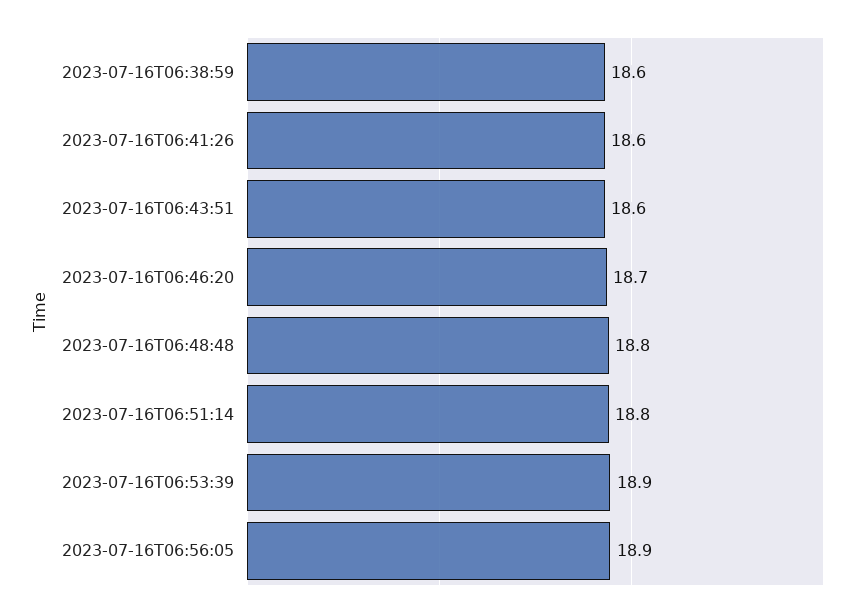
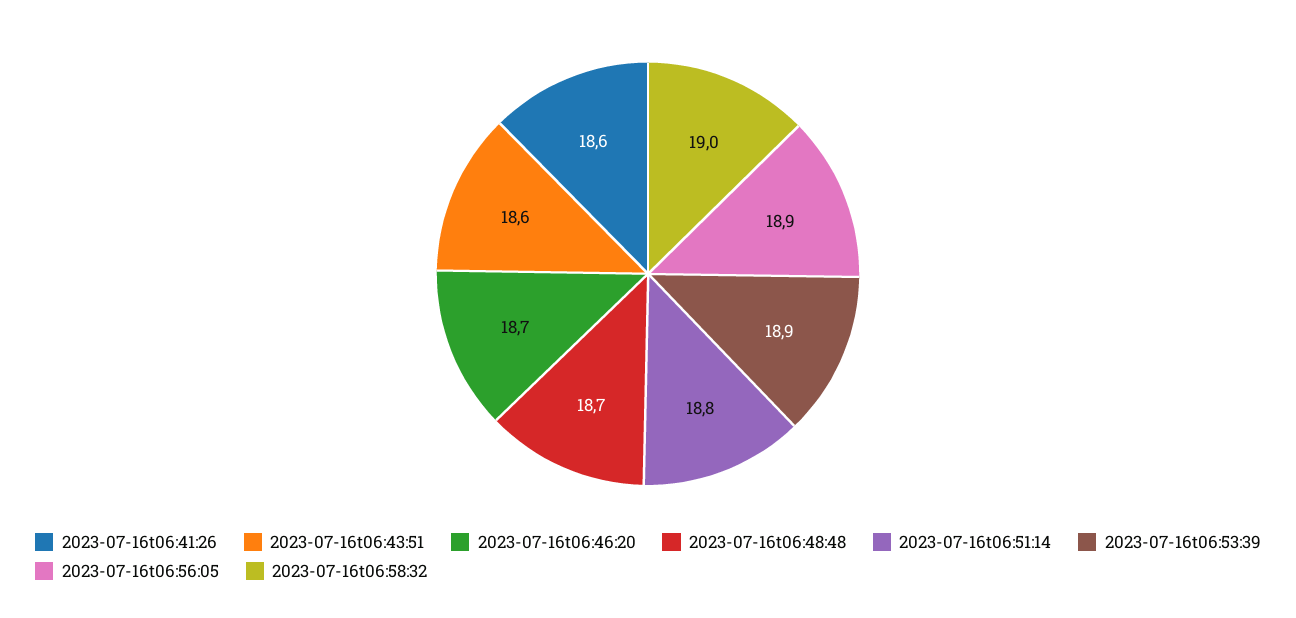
2023-07-16T06:38:59: 18.6 -> none
2023-07-16T06:48:48: 18.8 -> 18.7
2023-07-16t06:58:32: none -> 19

